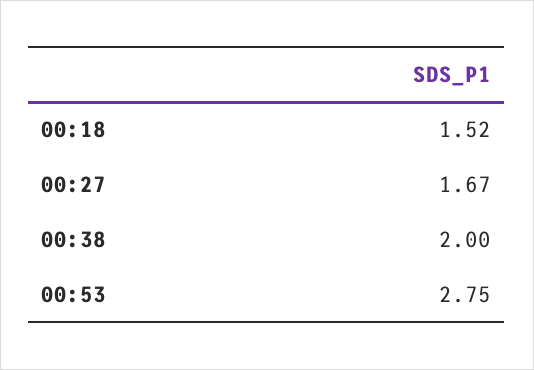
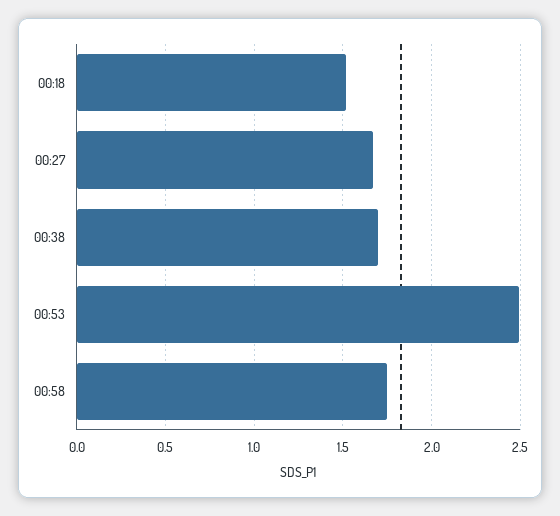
00:38: 2 -> 1.7
00:53: 2.75 -> 2.5
00:58: none -> 1.75

